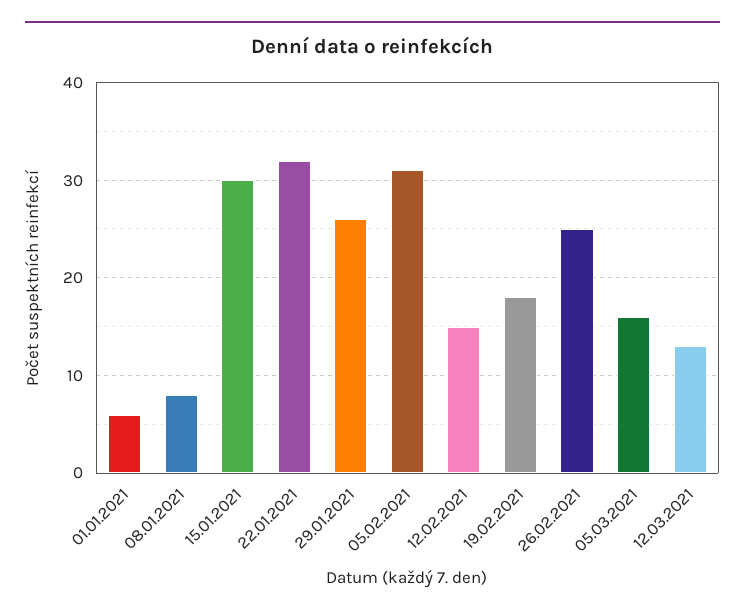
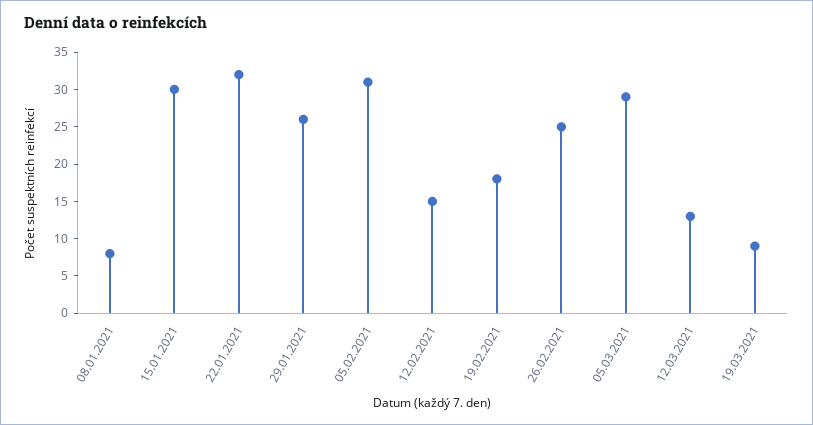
01.01.2021: 6 -> none
05.03.2021: 16 -> 30
19.03.2021: none -> 10

